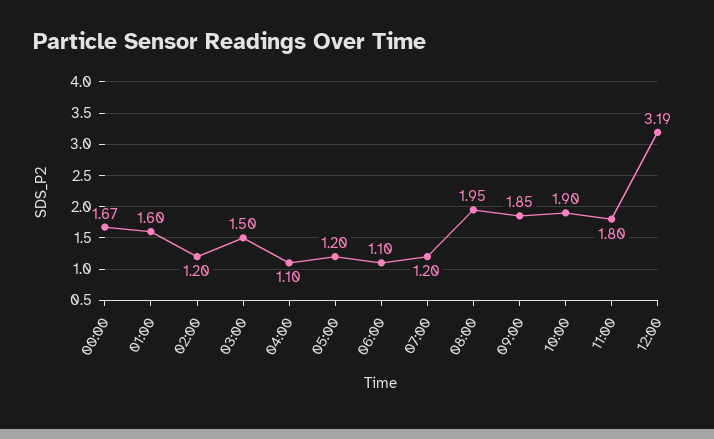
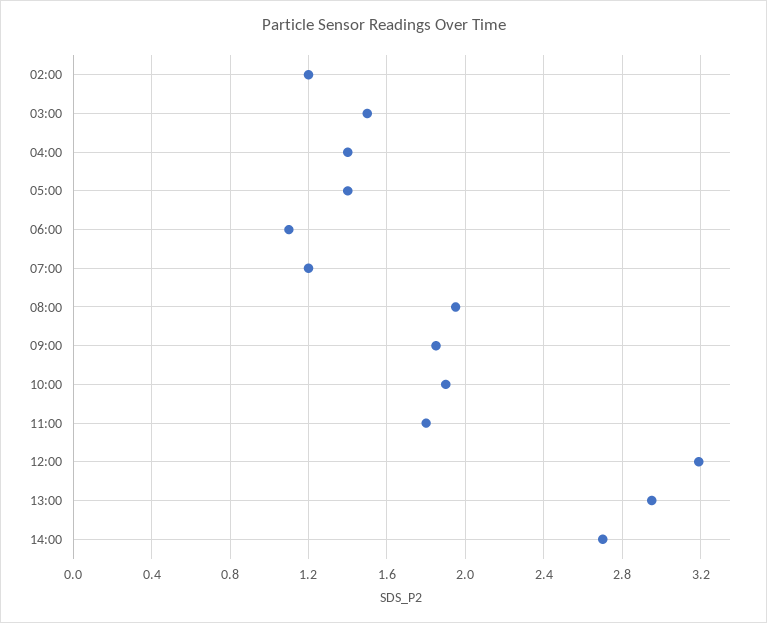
00:00: 1.67 -> none
01:00: 1.6 -> none
04:00: 1.1 -> 1.4
05:00: 1.2 -> 1.4
13:00: none -> 2.95
14:00: none -> 2.7

